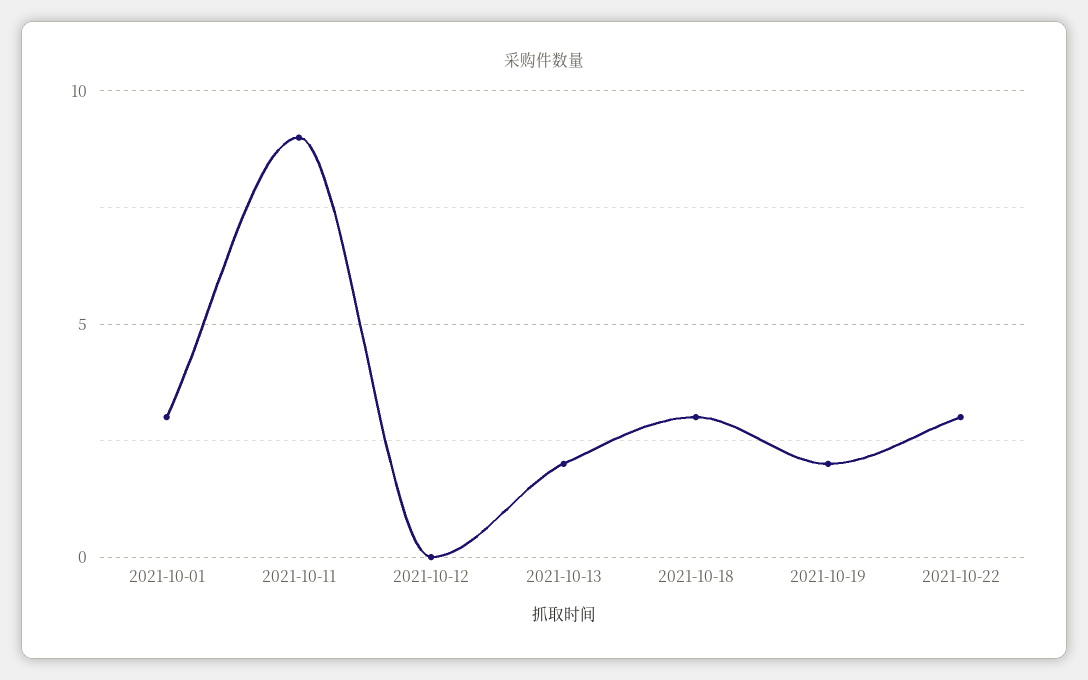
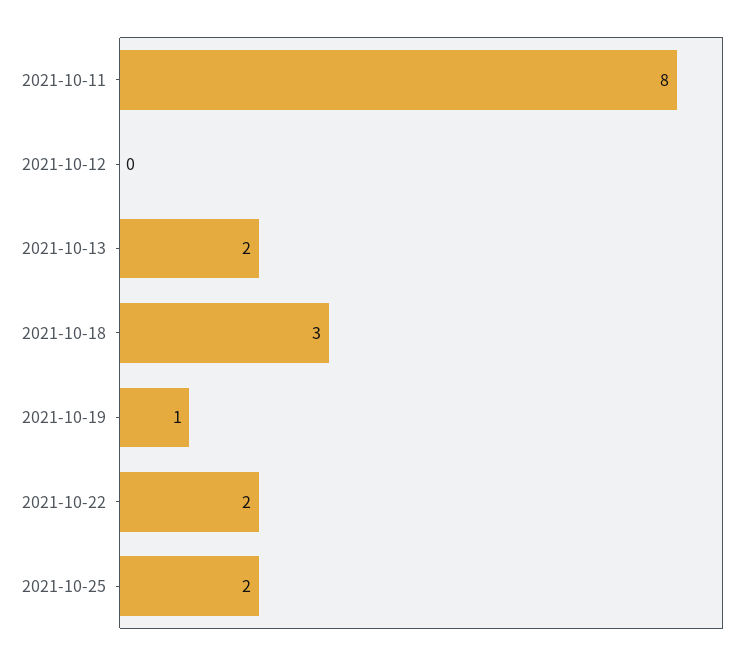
2021-10-01: 3 -> none
2021-10-11: 9 -> 8
2021-10-19: 2 -> 1
2021-10-22: 3 -> 2
2021-10-25: none -> 2

